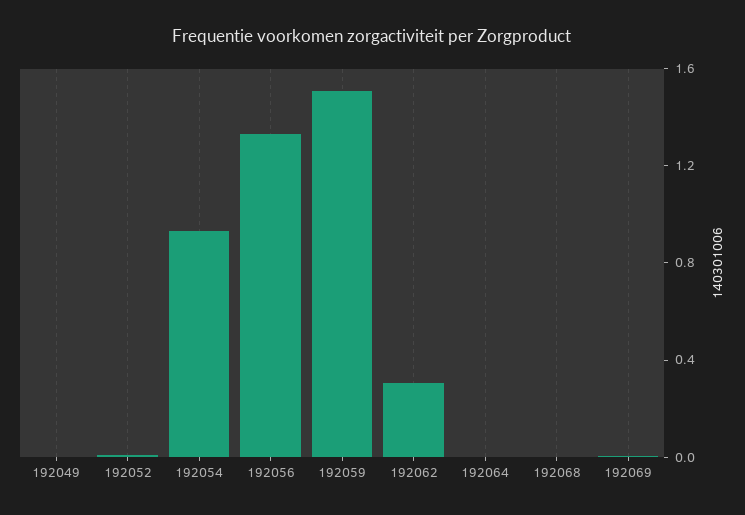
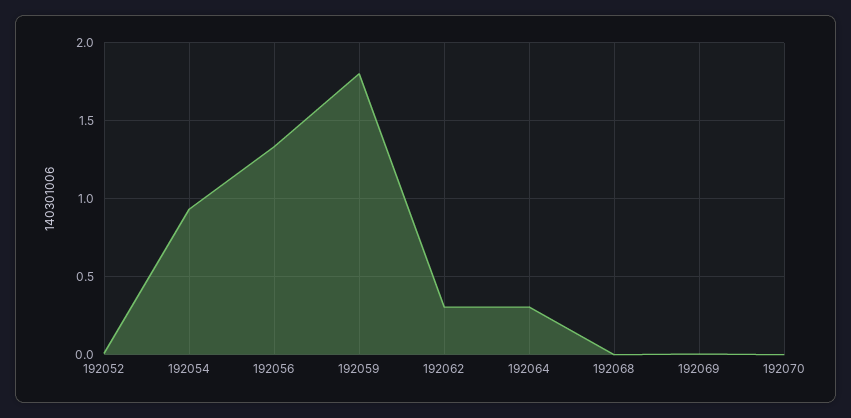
192049: 0 -> none
192059: 1.5 -> 1.8
192064: 0 -> 0.3
192070: none -> 0

